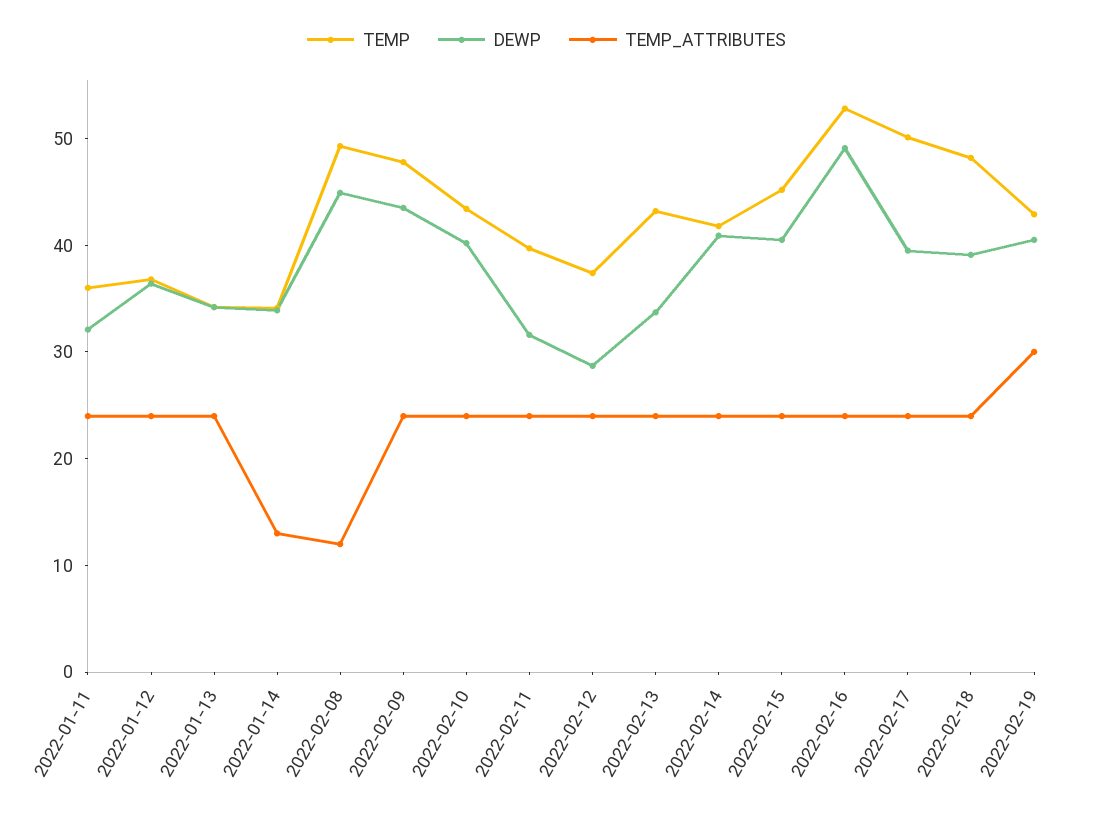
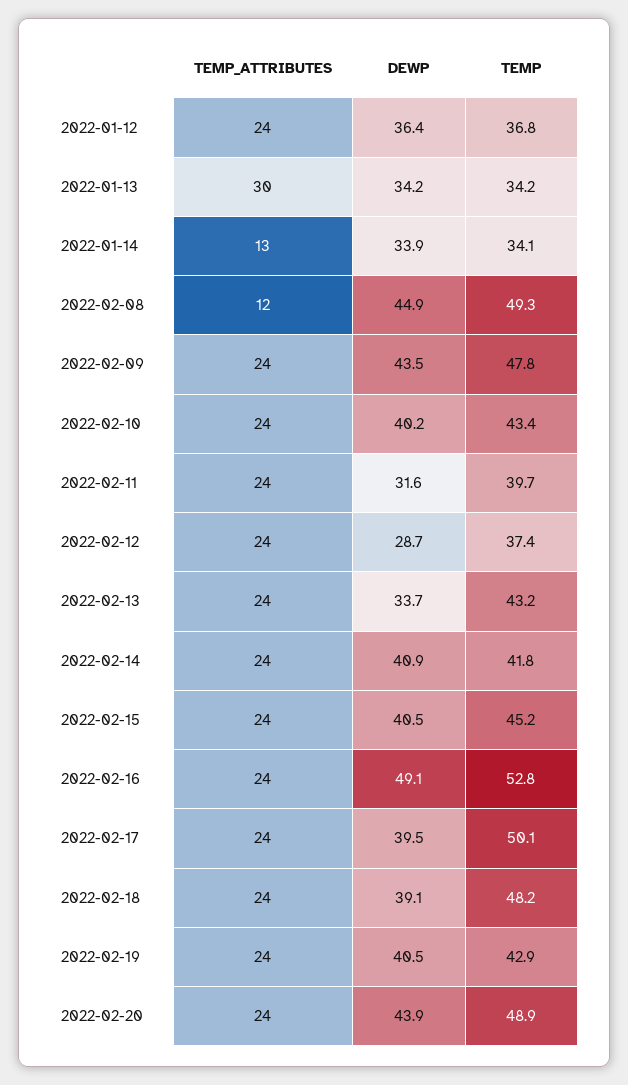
TEMP, 2022-01-11: 36 -> none
DEWP, 2022-01-11: 32 -> none
TEMP_ATTRIBUTES, 2022-01-11: 24 -> none
TEMP_ATTRIBUTES, 2022-01-13: 24 -> 30
TEMP_ATTRIBUTES, 2022-02-19: 30 -> 24
TEMP_ATTRIBUTES, 2022-02-20: none -> 24
DEWP, 2022-02-20: none -> 43.9
TEMP, 2022-02-20: none -> 48.9

